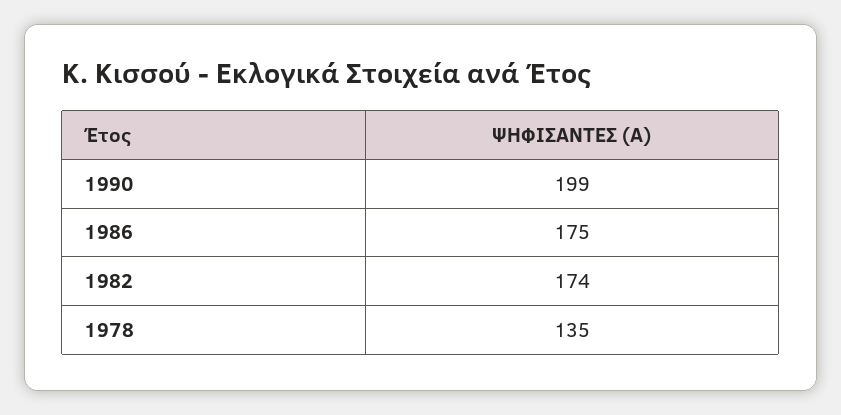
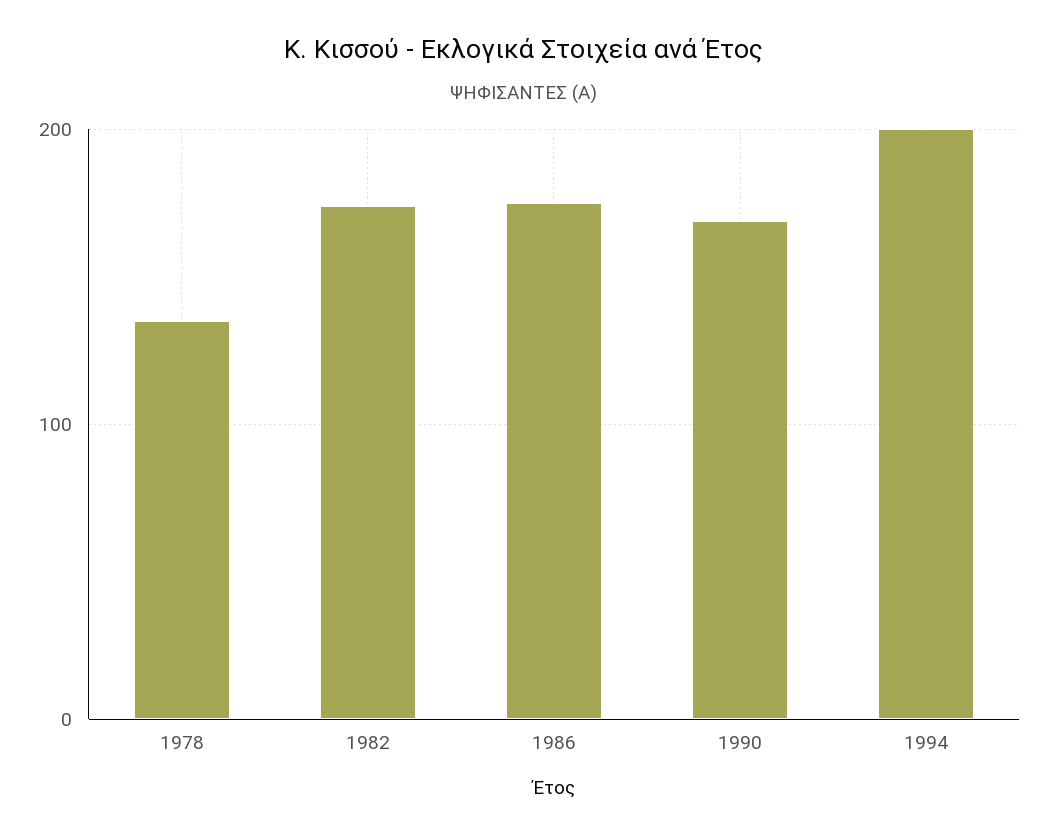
1990: 199 -> 170
1994: none -> 200

